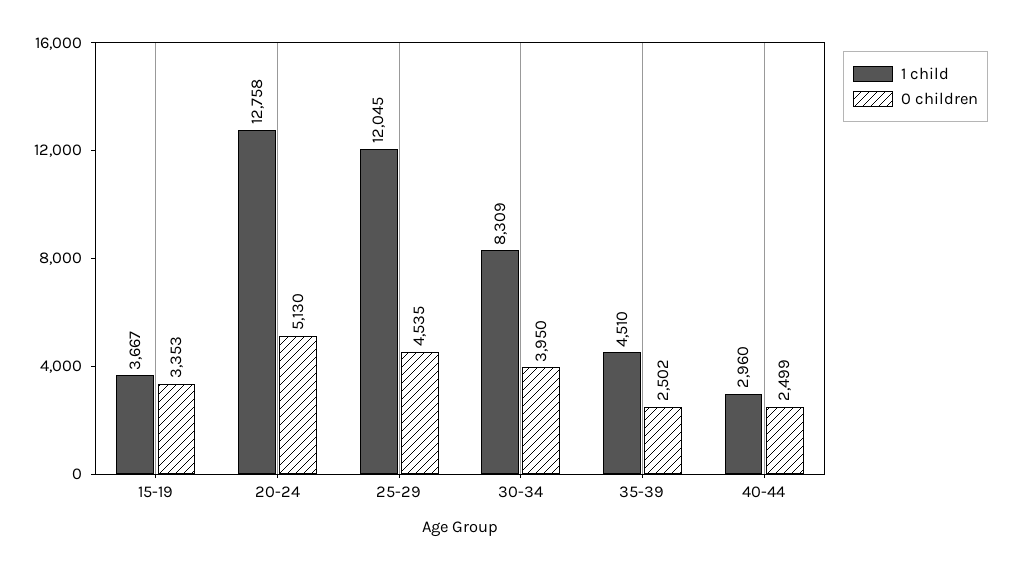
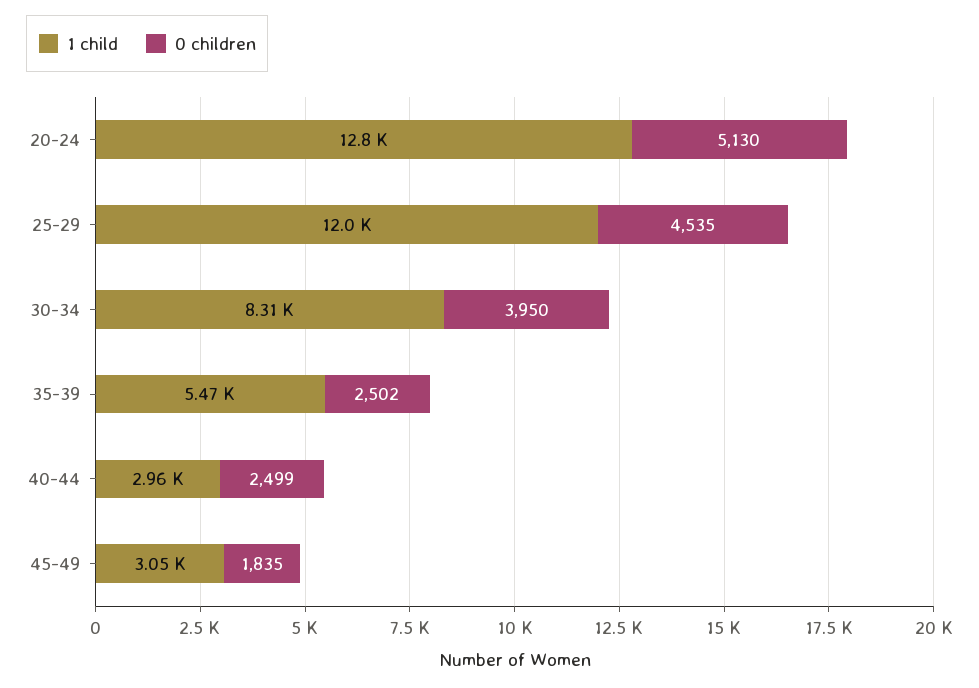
1 child, 15-19: 3667 -> none
0 children, 15-19: 3353 -> none
1 child, 35-39: 4510 -> 5470
1 child, 45-49: none -> 3050
0 children, 45-49: none -> 1835

